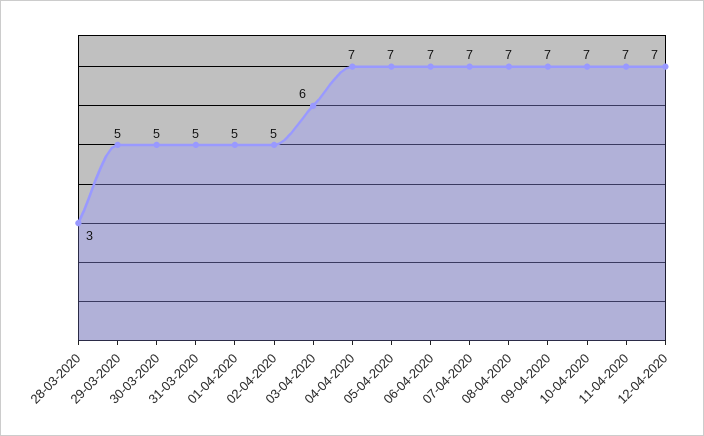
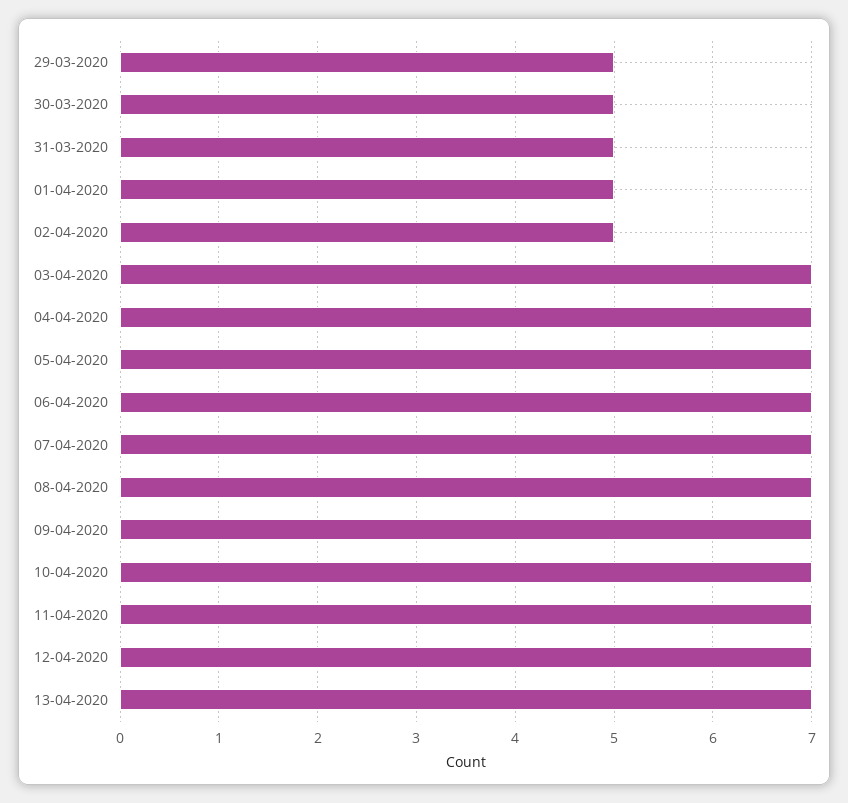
28-03-2020: 3 -> none
03-04-2020: 6 -> 7
13-04-2020: none -> 7

